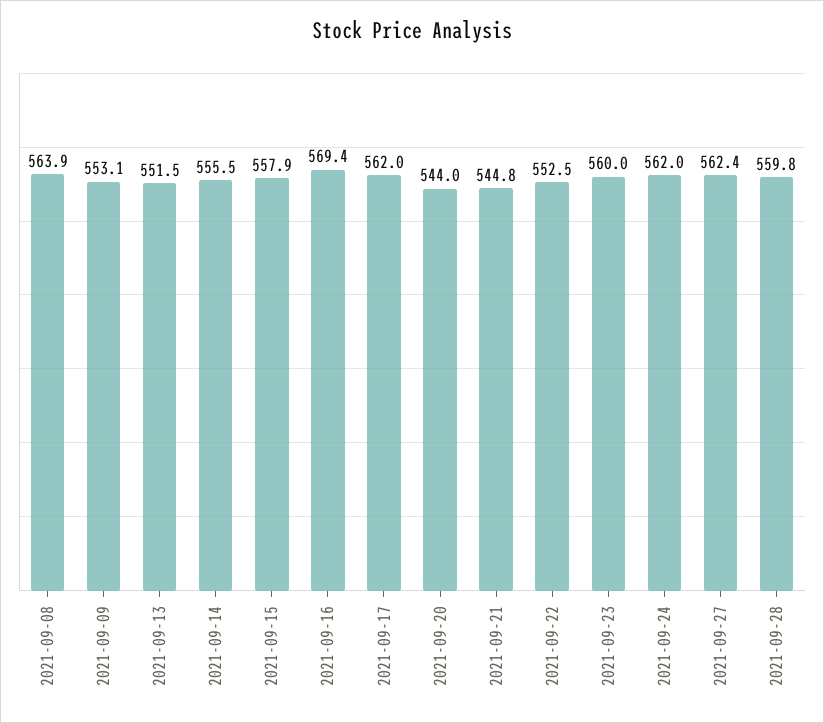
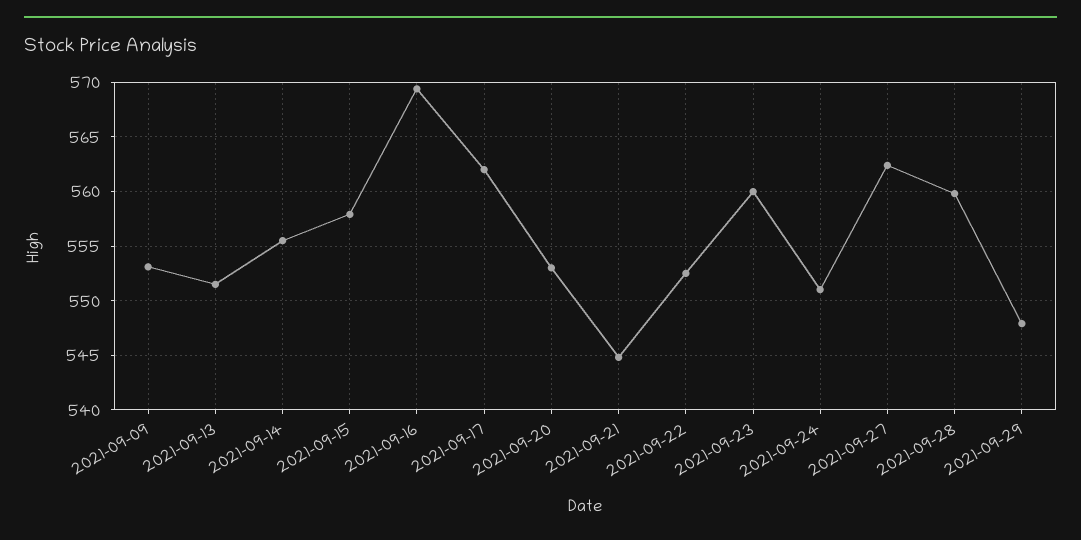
2021-09-08: 563.9 -> none
2021-09-20: 544 -> 553
2021-09-24: 562 -> 551
2021-09-29: none -> 548

